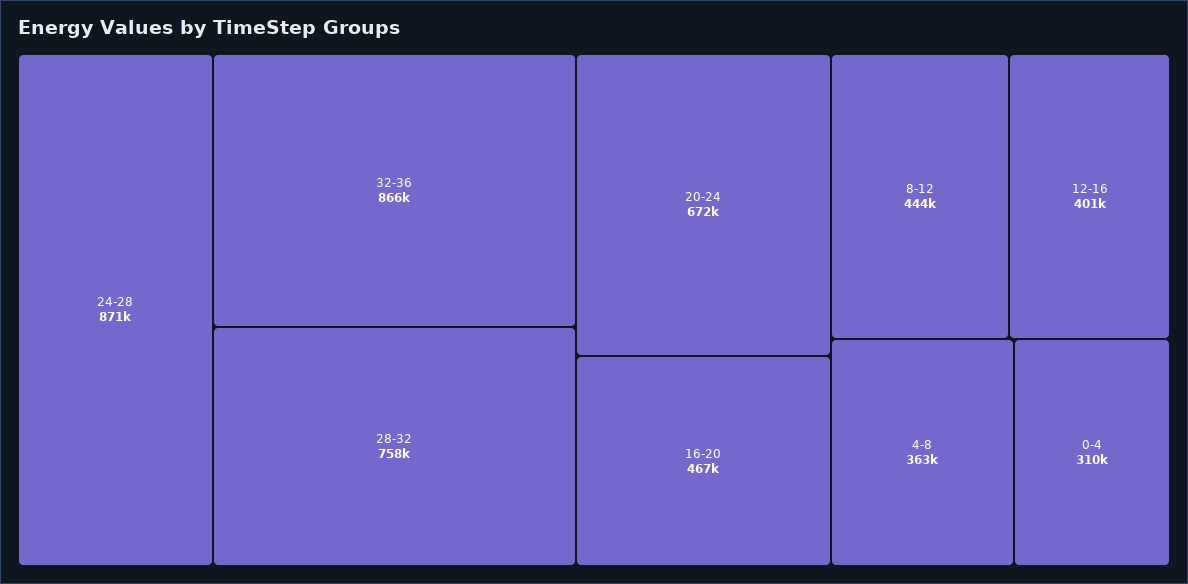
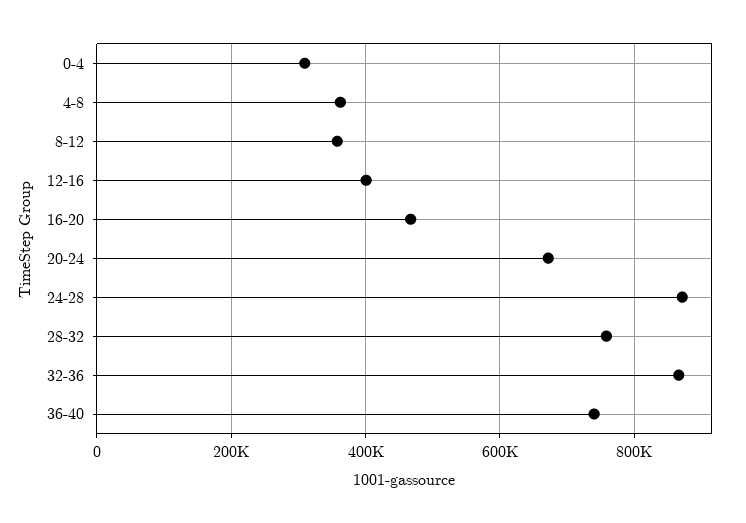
8-12: 444000 -> 360000
36-40: none -> 740000

